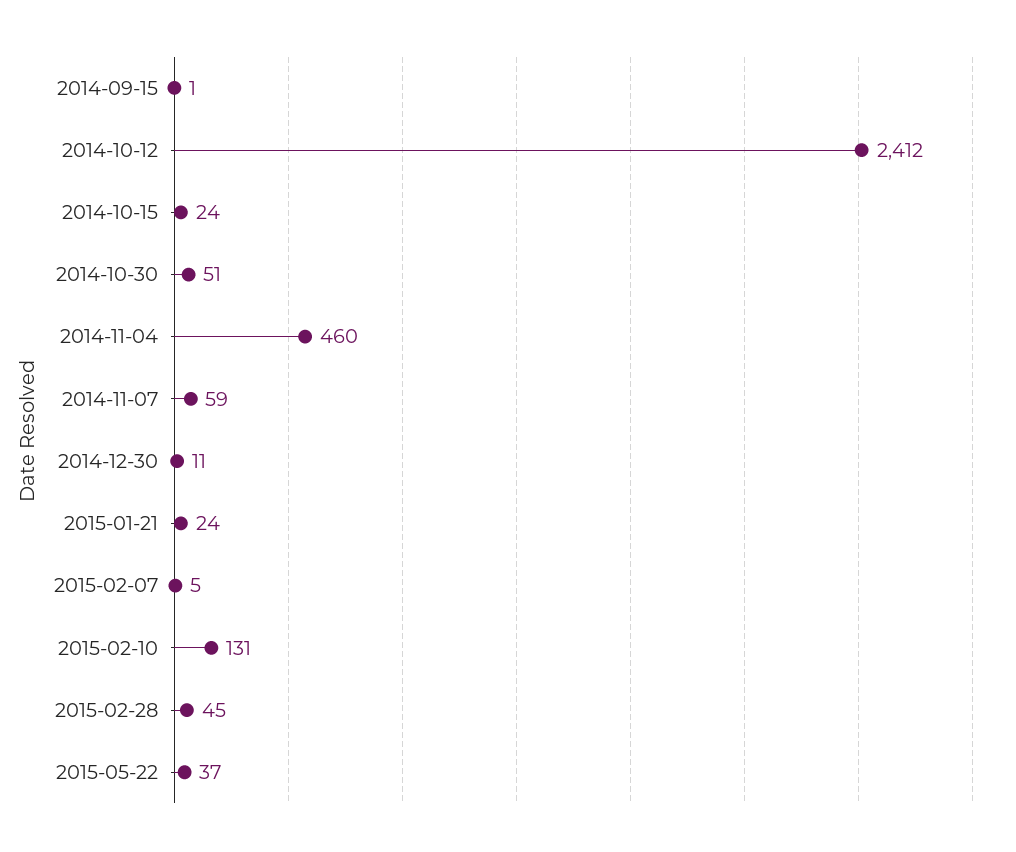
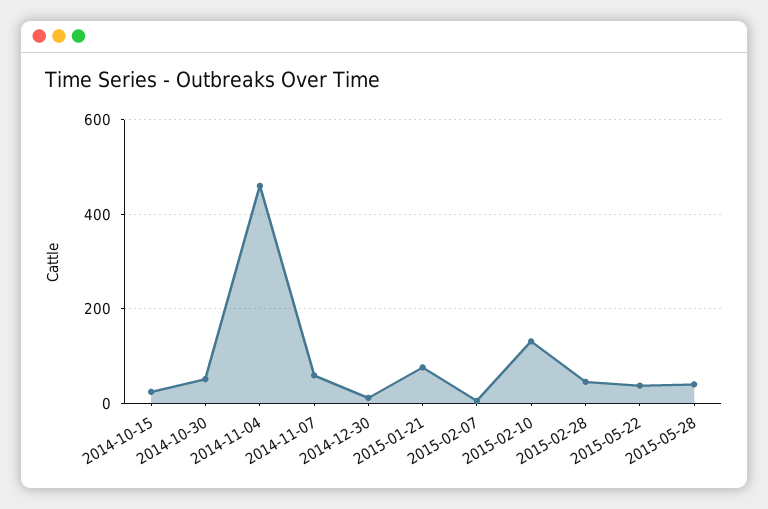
2014-09-15: 1 -> none
2014-10-12: 2412 -> none
2015-01-21: 24 -> 80
2015-05-28: none -> 40

